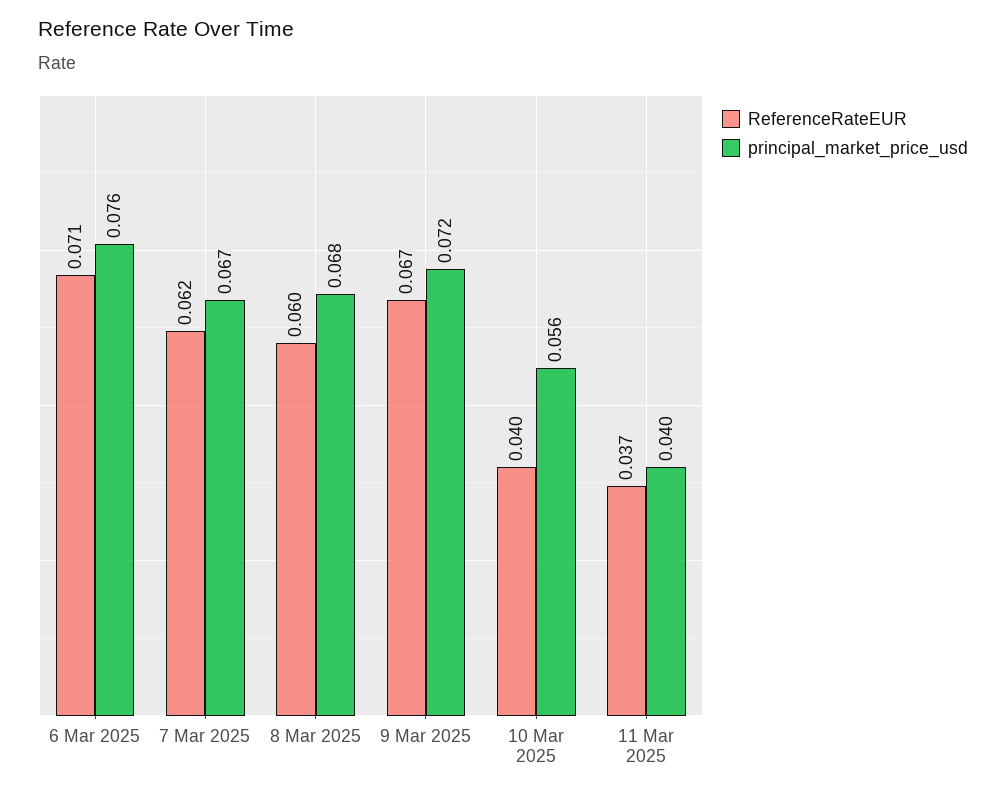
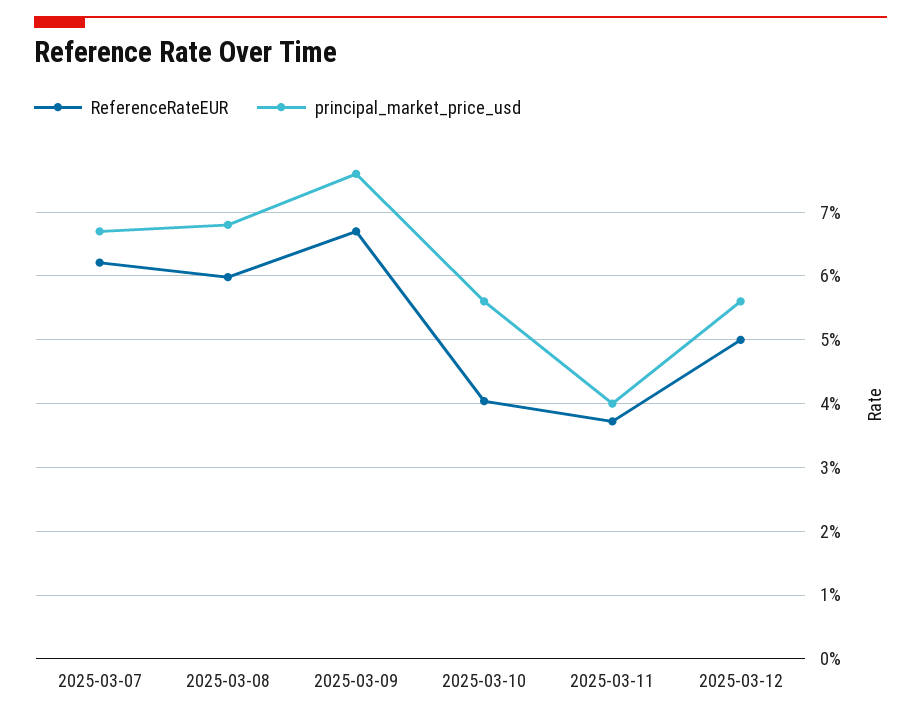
ReferenceRateEUR, 6 Mar 2025: 0.071 -> none
principal_market_price_usd, 6 Mar 2025: 0.076 -> none
principal_market_price_usd, 9 Mar 2025: 0.072 -> 0.076
ReferenceRateEUR, 2025-03-12: none -> 0.05
principal_market_price_usd, 2025-03-12: none -> 0.056

